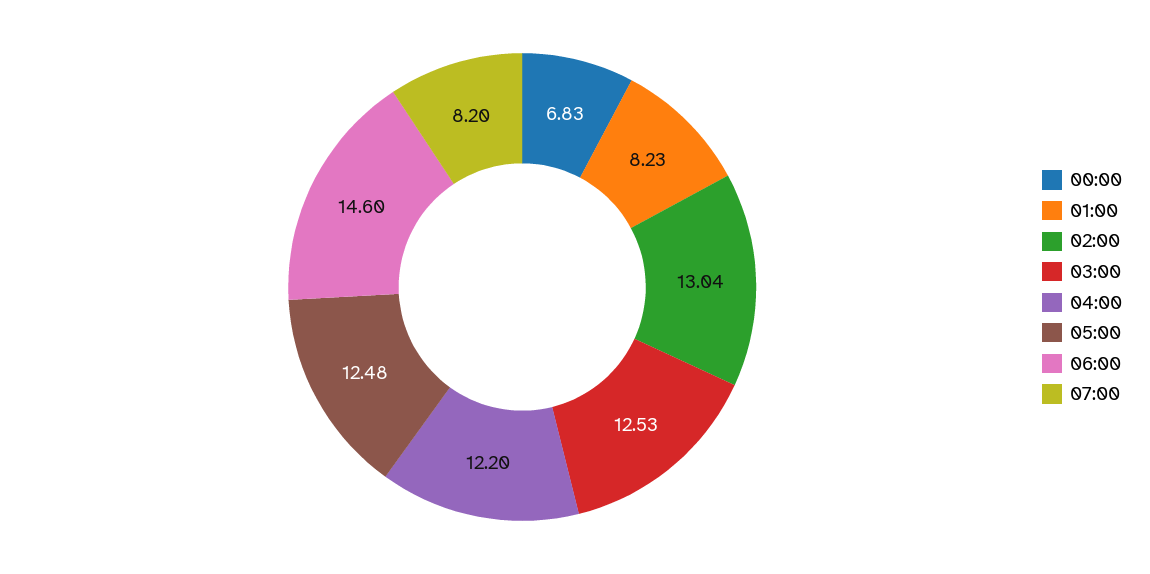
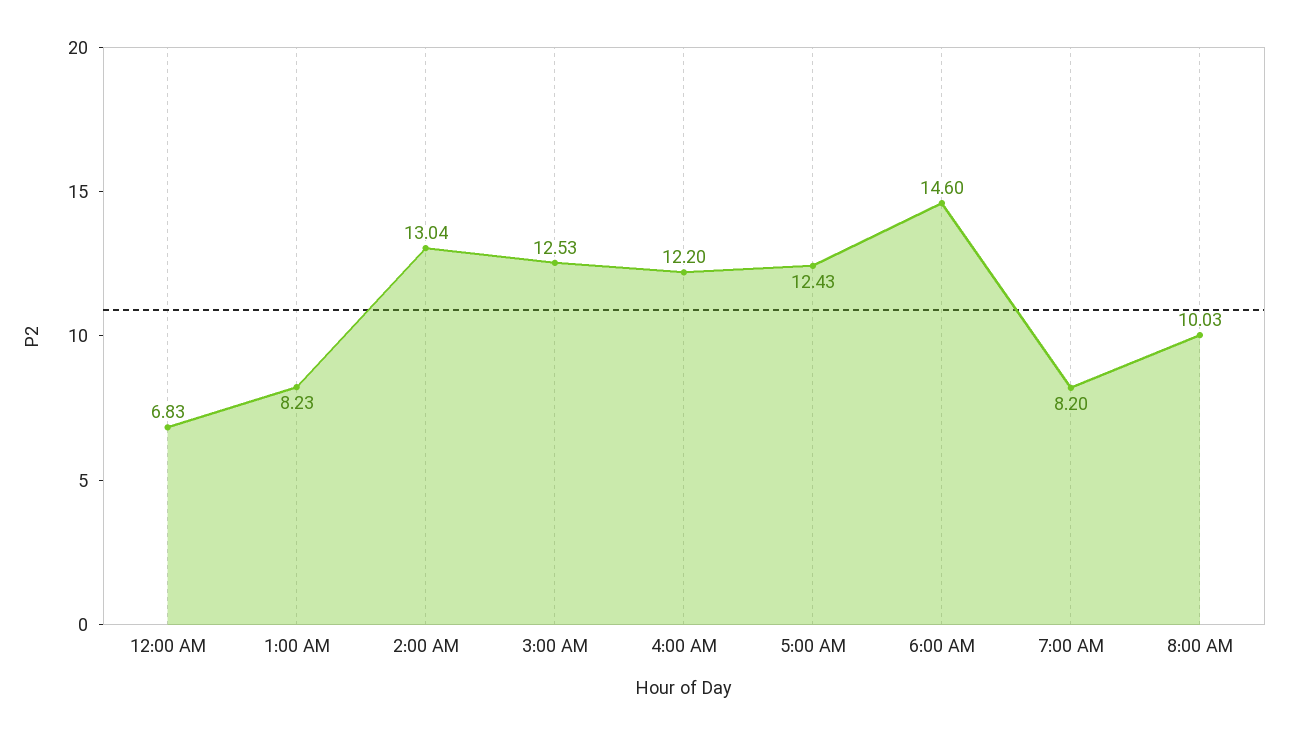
05:00: 12.48 -> 12.43
8:00 AM: none -> 10.03

